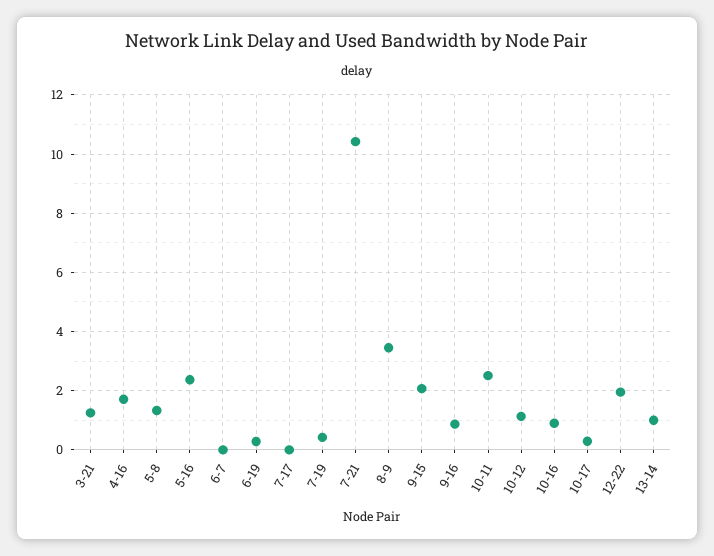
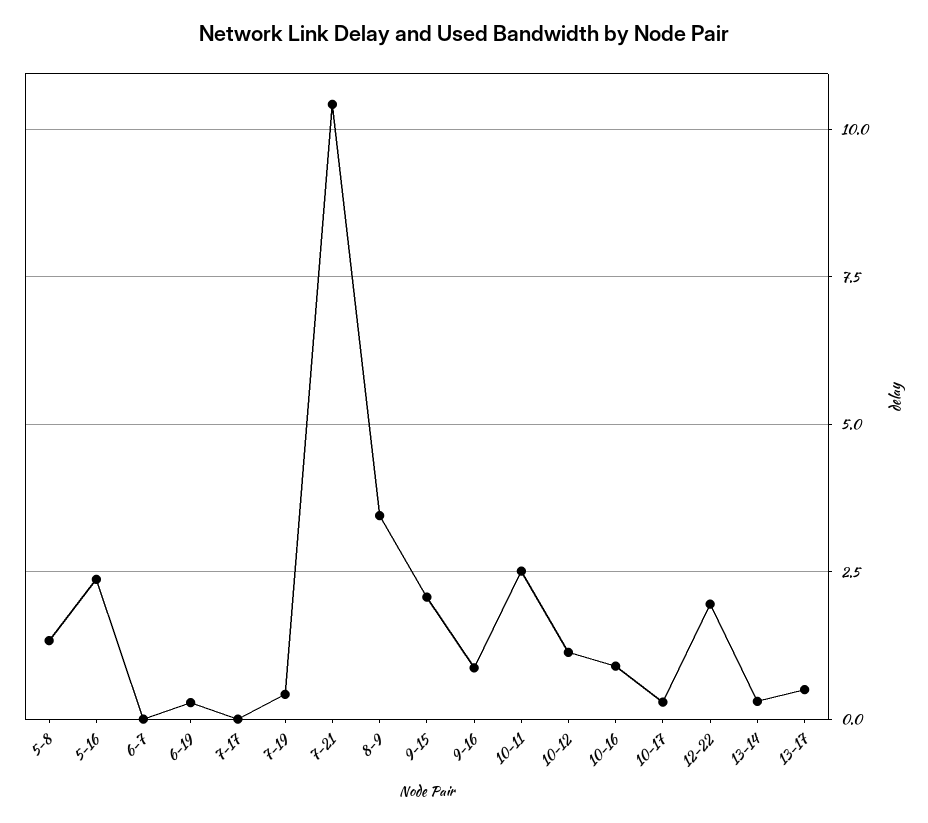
3-21: 1.25 -> none
4-16: 1.75 -> none
13-14: 1 -> 0.25
13-17: none -> 0.5

